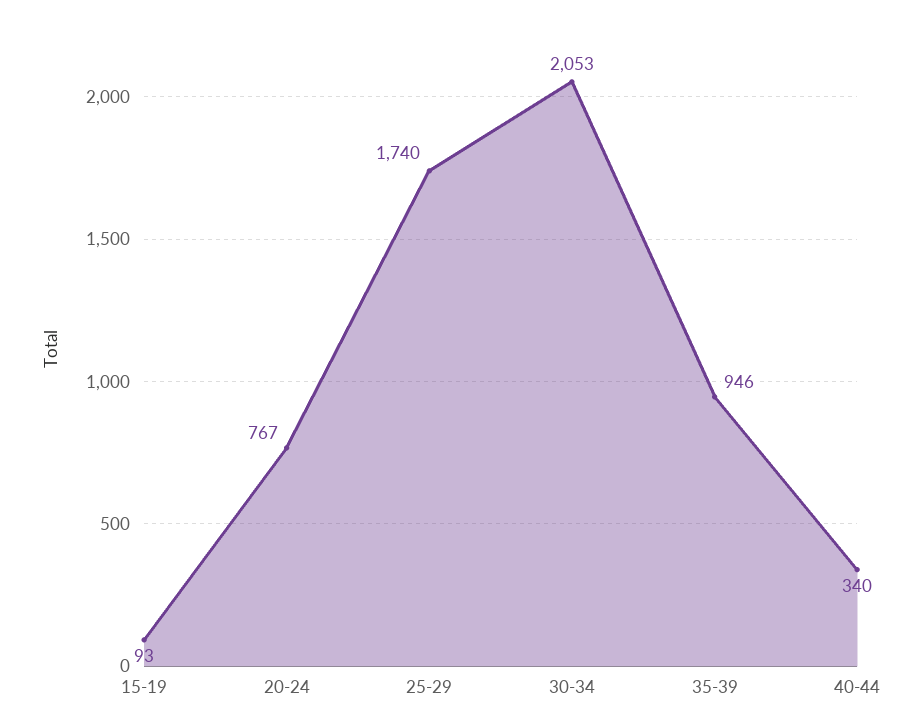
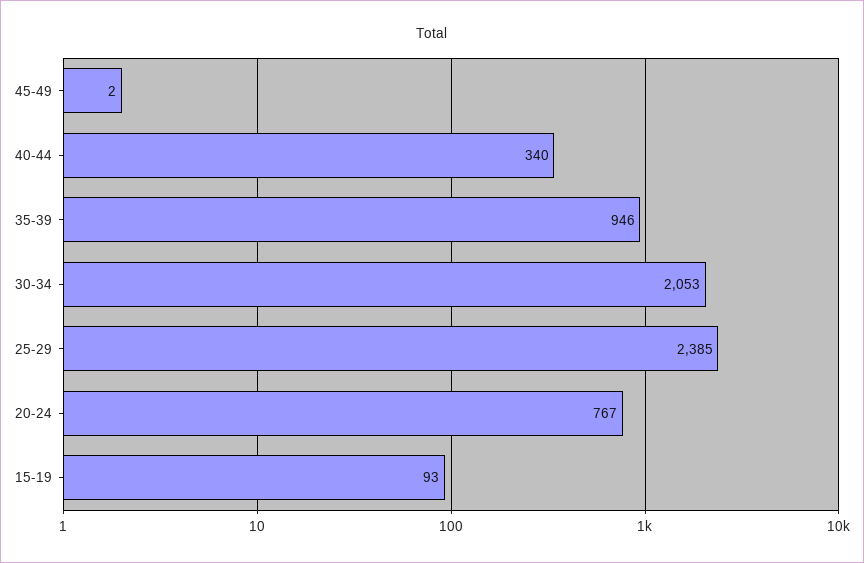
25-29: 1740 -> 2385
45-49: none -> 2

